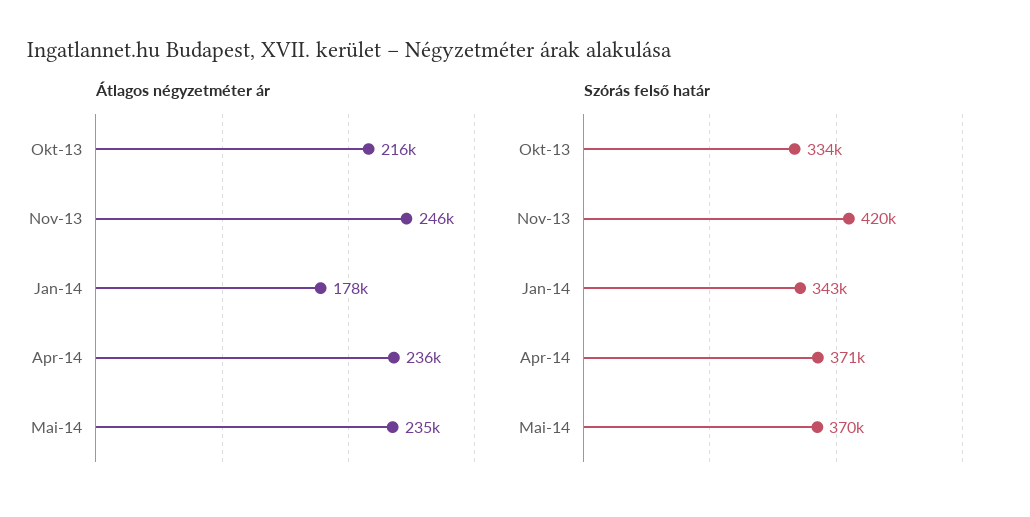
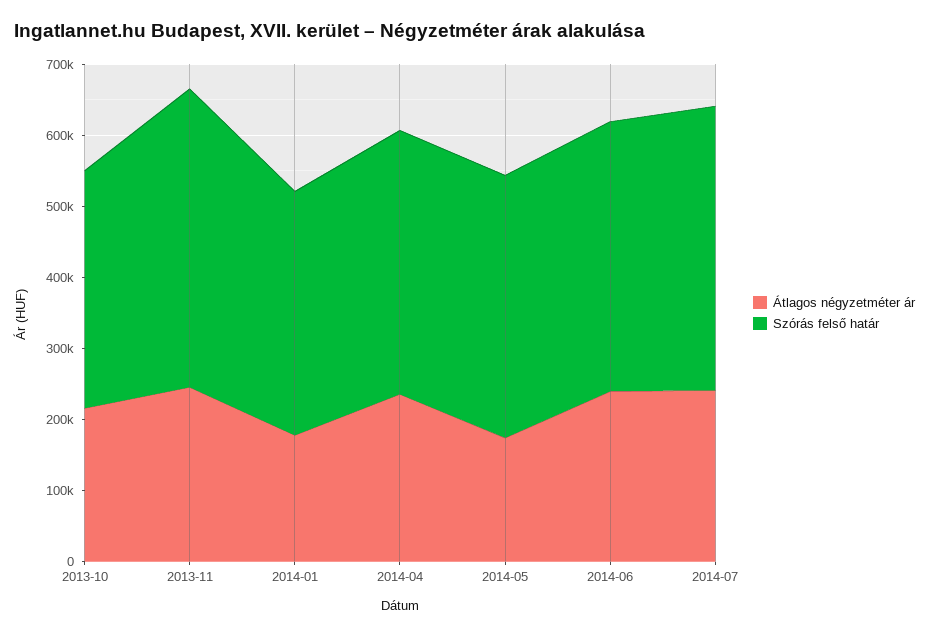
Átlagos négyzetméter ár, Mai-14: 235000 -> 180000
Átlagos négyzetméter ár, 2014-06: none -> 240000
Szórás felső határ, 2014-06: none -> 380000
Átlagos négyzetméter ár, 2014-07: none -> 240000
Szórás felső határ, 2014-07: none -> 400000

